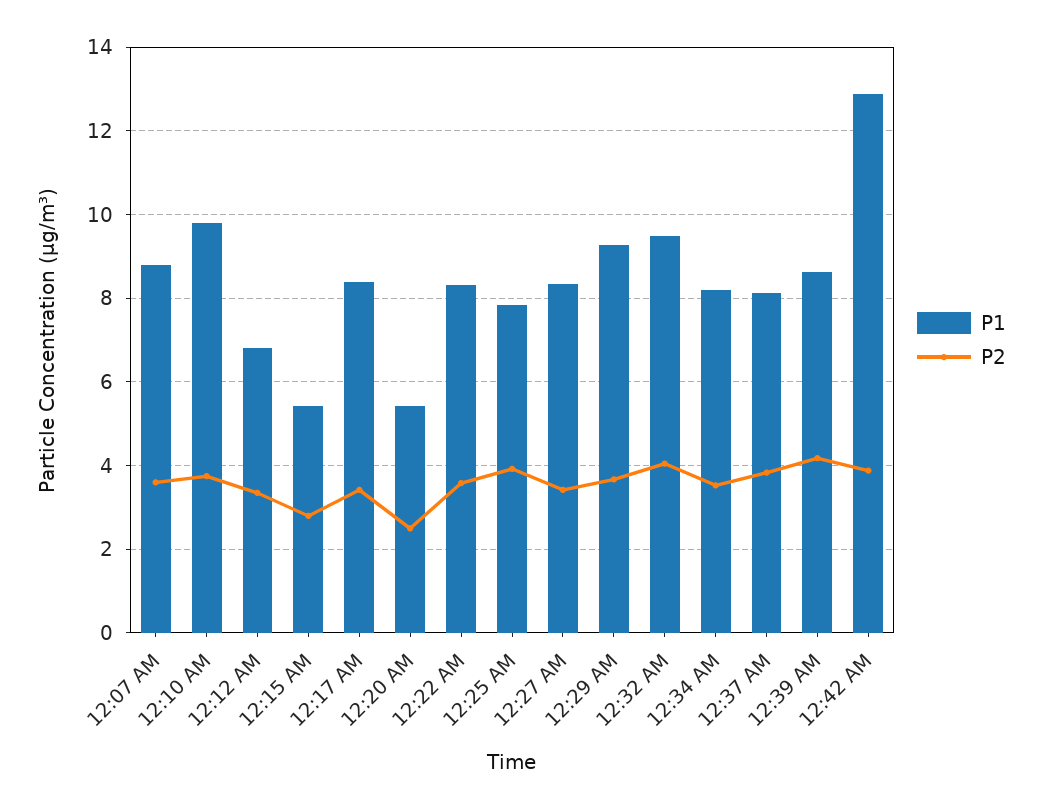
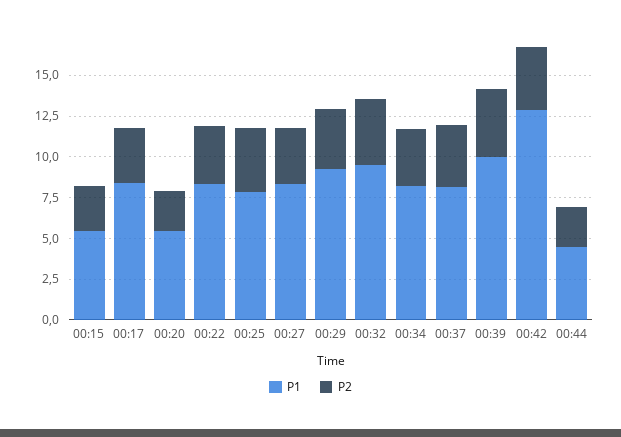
P1, 12:07 AM: 8.8 -> none
P2, 12:07 AM: 3.6 -> none
P1, 12:10 AM: 9.8 -> none
P2, 12:10 AM: 3.8 -> none
P1, 12:12 AM: 6.8 -> none
P2, 12:12 AM: 3.4 -> none
P1, 12:39 AM: 8.6 -> 10
P1, 00:44: none -> 4.5
P2, 00:44: none -> 2.5

